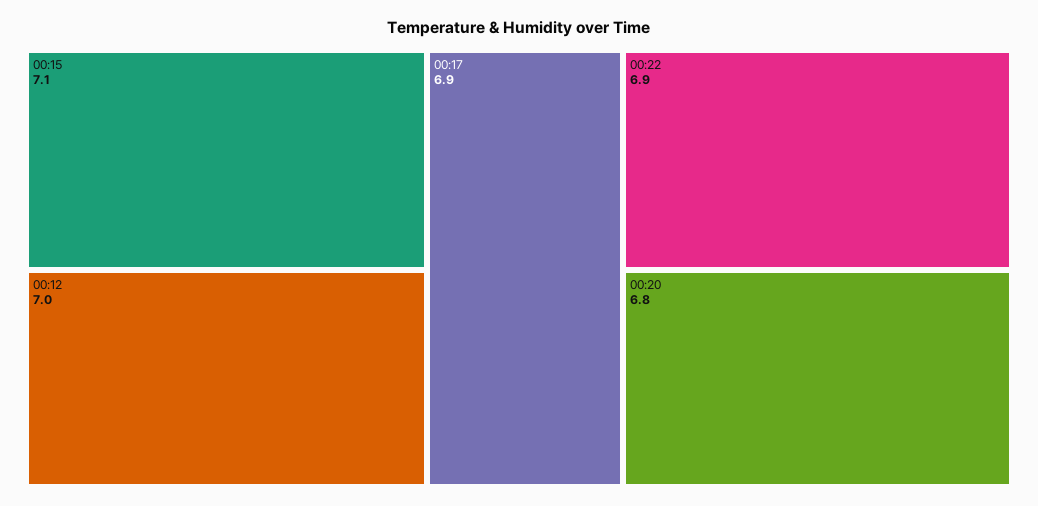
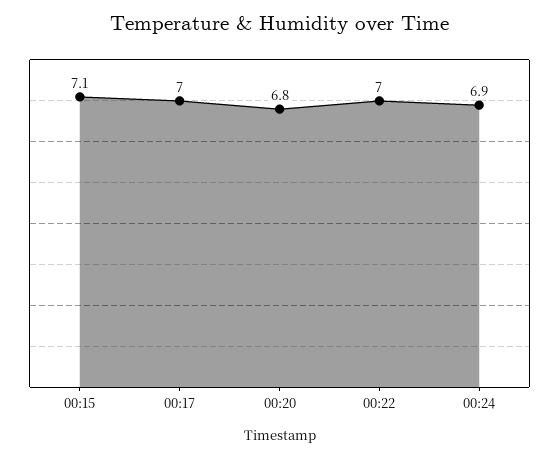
00:12: 7 -> none
00:17: 6.9 -> 7
00:22: 6.9 -> 7
00:24: none -> 6.9

